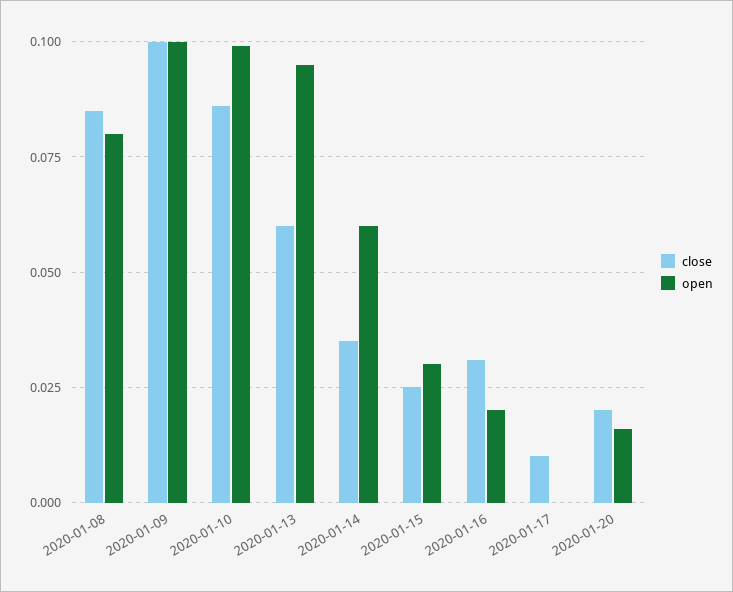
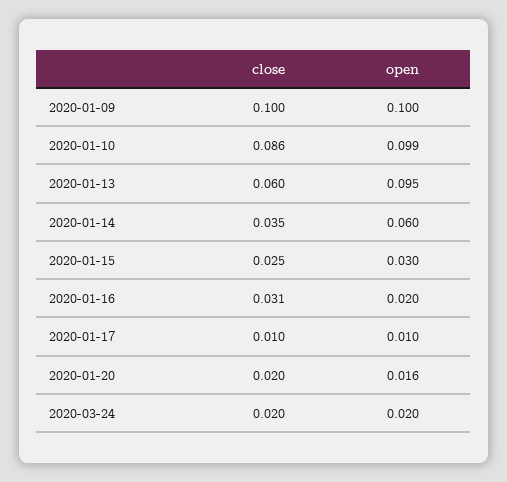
close, 2020-01-08: 0.085 -> none
open, 2020-01-08: 0.08 -> none
open, 2020-01-17: 0 -> 0.01
close, 2020-03-24: none -> 0.02
open, 2020-03-24: none -> 0.02

